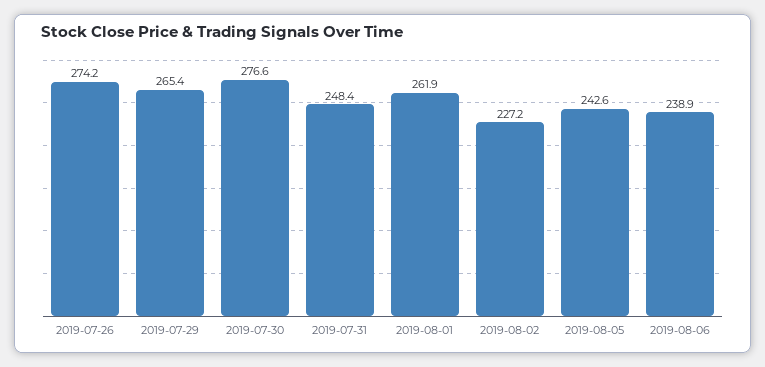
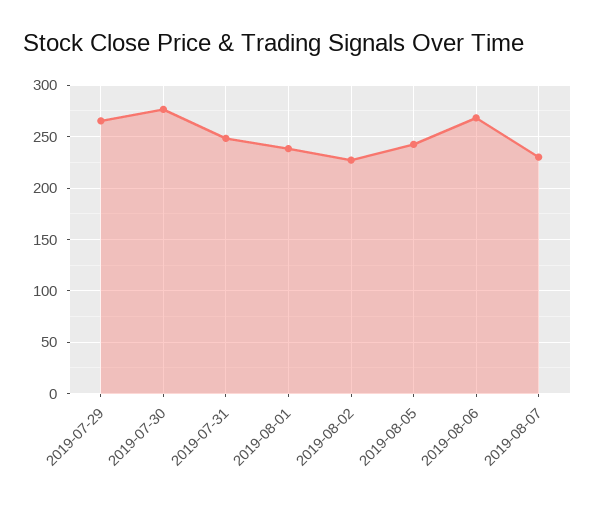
2019-07-26: 274.2 -> none
2019-08-01: 261.9 -> 240
2019-08-06: 238.9 -> 270
2019-08-07: none -> 230

